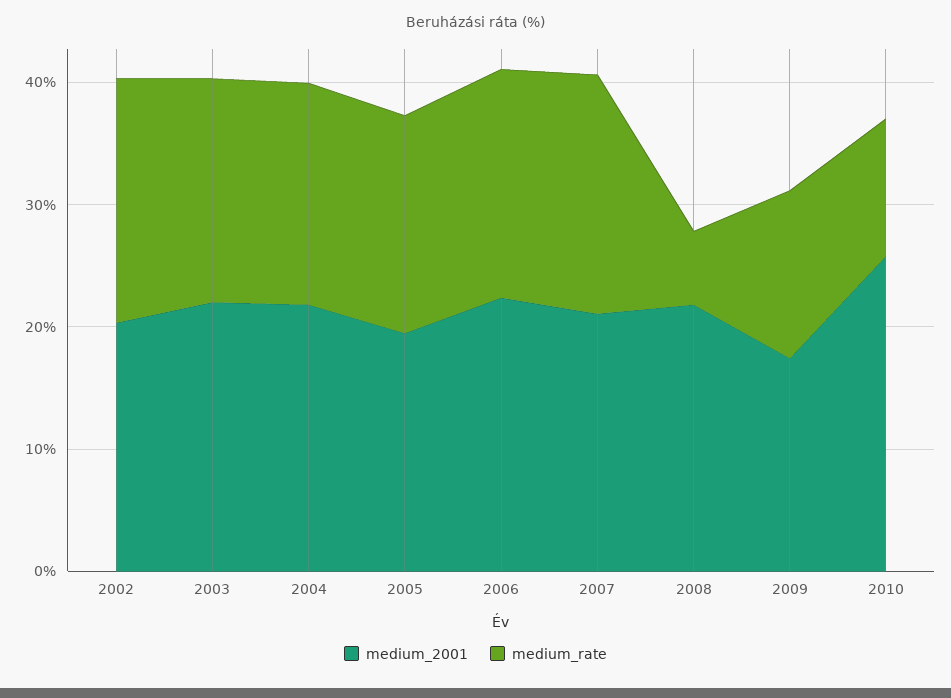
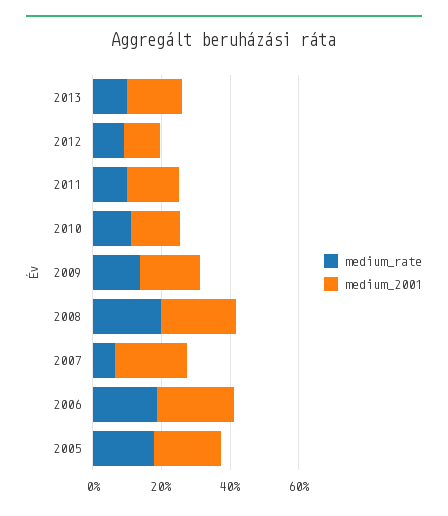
medium_2001, 2002: 20 -> none
medium_rate, 2002: 20 -> none
medium_2001, 2003: 22 -> none
medium_rate, 2003: 18 -> none
medium_2001, 2004: 22 -> none
medium_rate, 2004: 18 -> none
medium_rate, 2007: 20 -> 5
medium_rate, 2008: 6 -> 20
medium_2001, 2010: 26 -> 15
medium_rate, 2013: none -> 10
medium_2001, 2013: none -> 15
medium_rate, 2012: none -> 10
medium_2001, 2012: none -> 10
medium_rate, 2011: none -> 10
medium_2001, 2011: none -> 15

